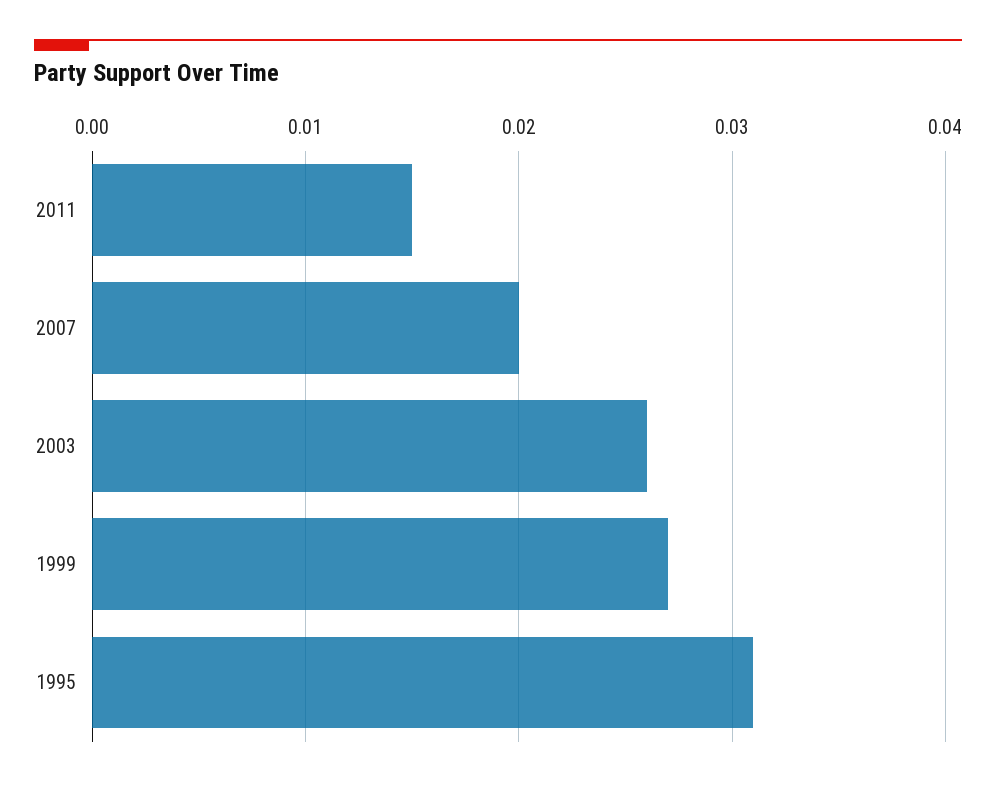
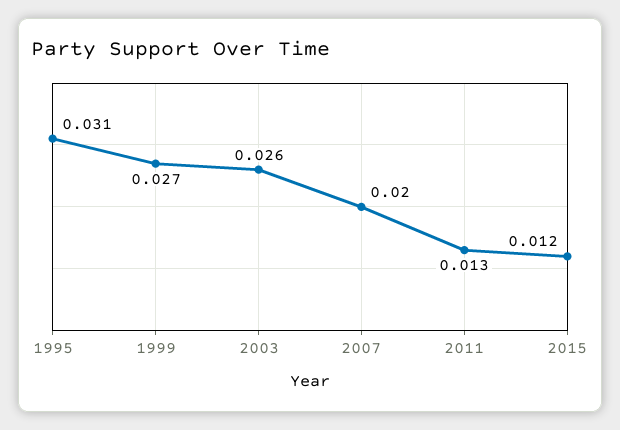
2011: 0.015 -> 0.013
2015: none -> 0.012

